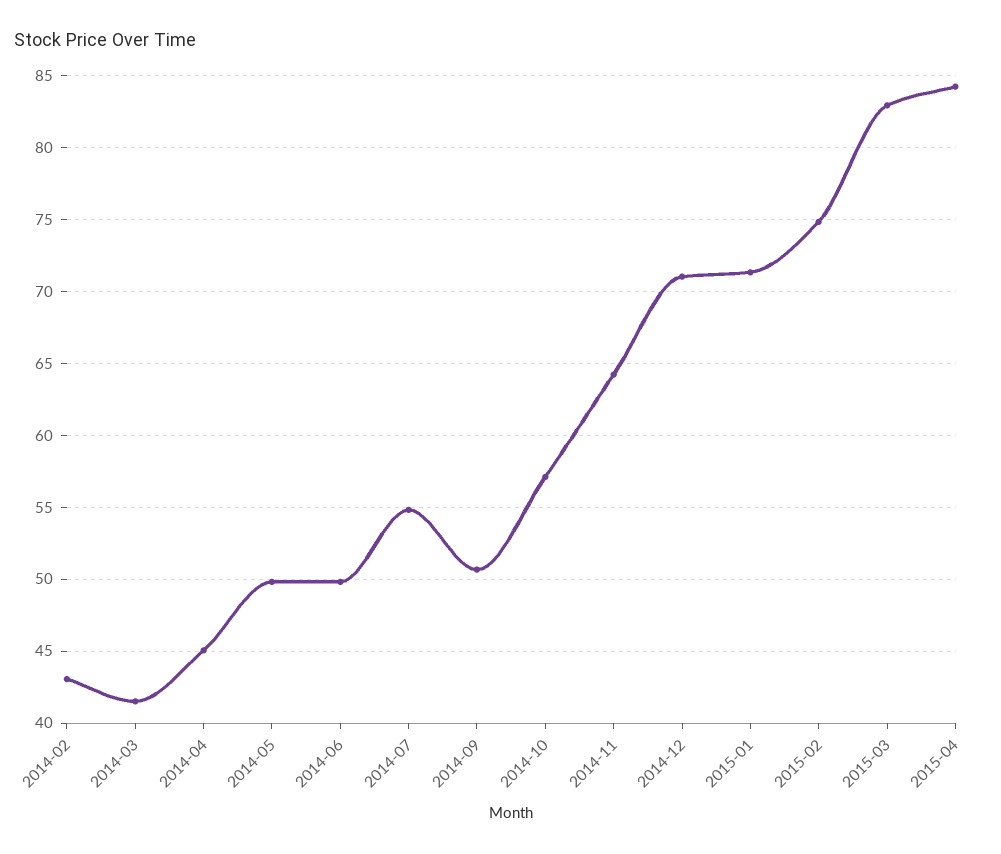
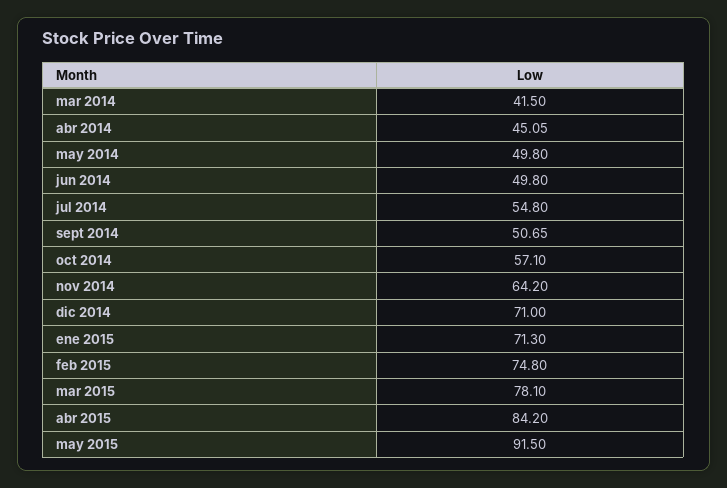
2014-02: 43 -> none
2015-03: 83 -> 78.1
may 2015: none -> 91.5

